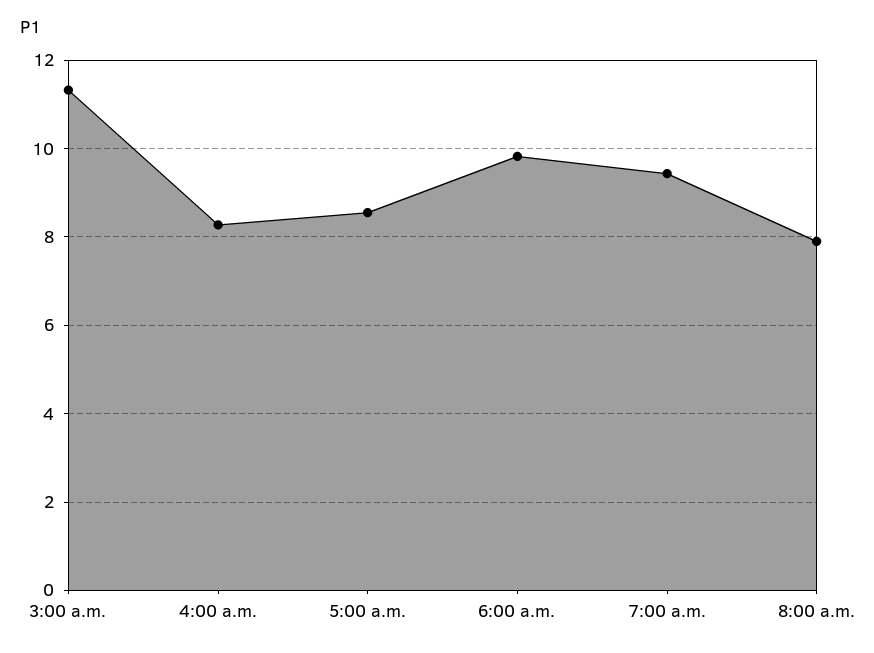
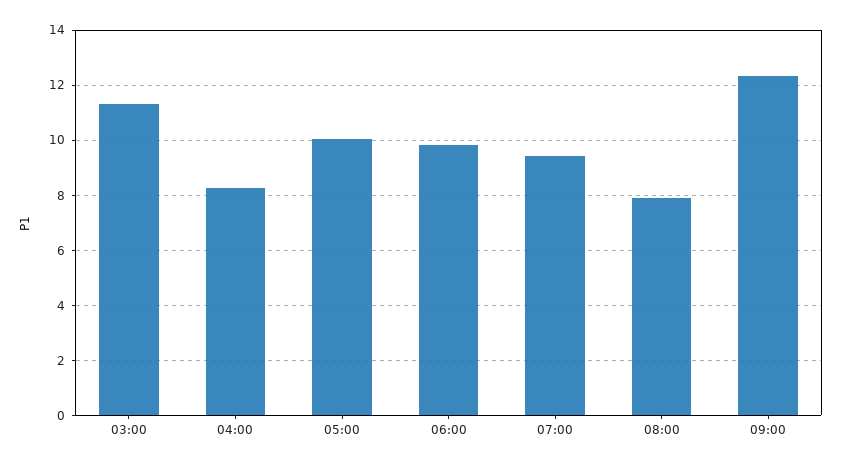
5:00 a.m.: 8.6 -> 10
09:00: none -> 12.25

